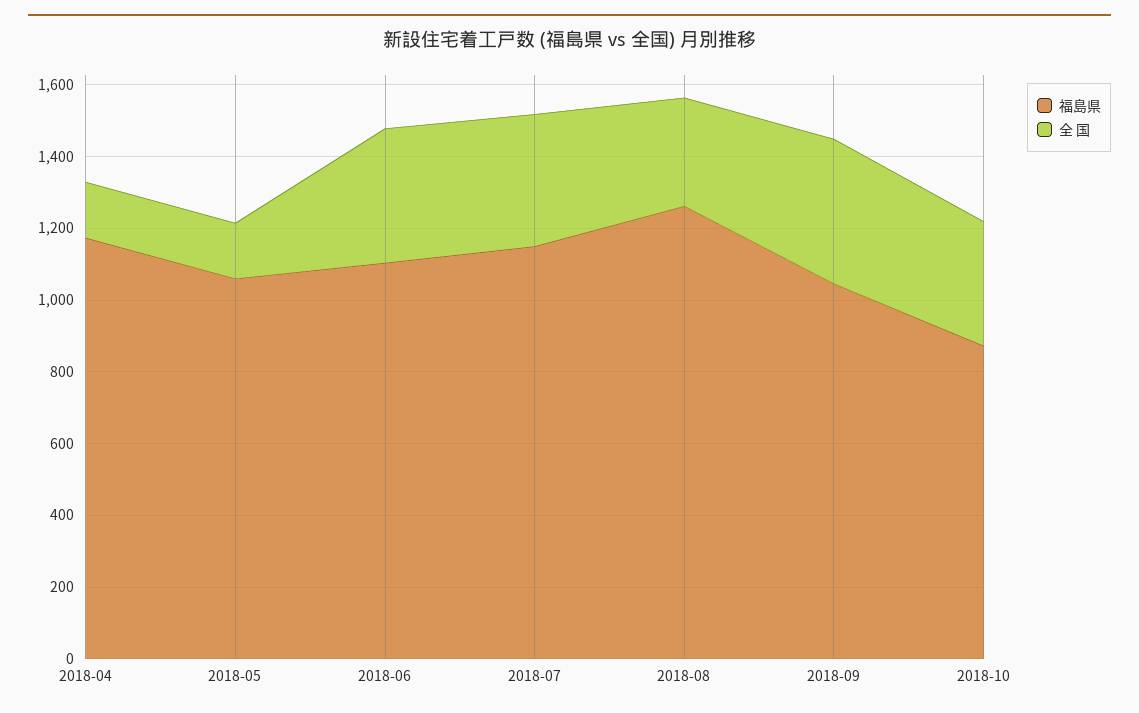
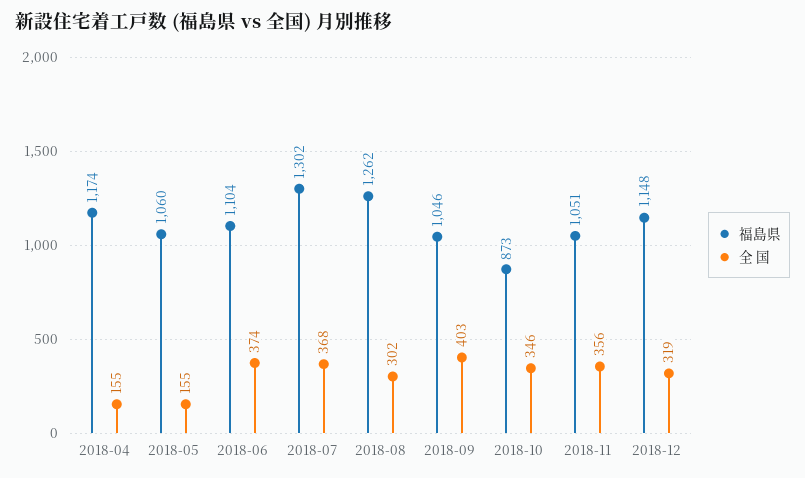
福島県, 2018-07: 1150 -> 1302
福島県, 2018-11: none -> 1051
全 国, 2018-11: none -> 356
福島県, 2018-12: none -> 1148
全 国, 2018-12: none -> 319

